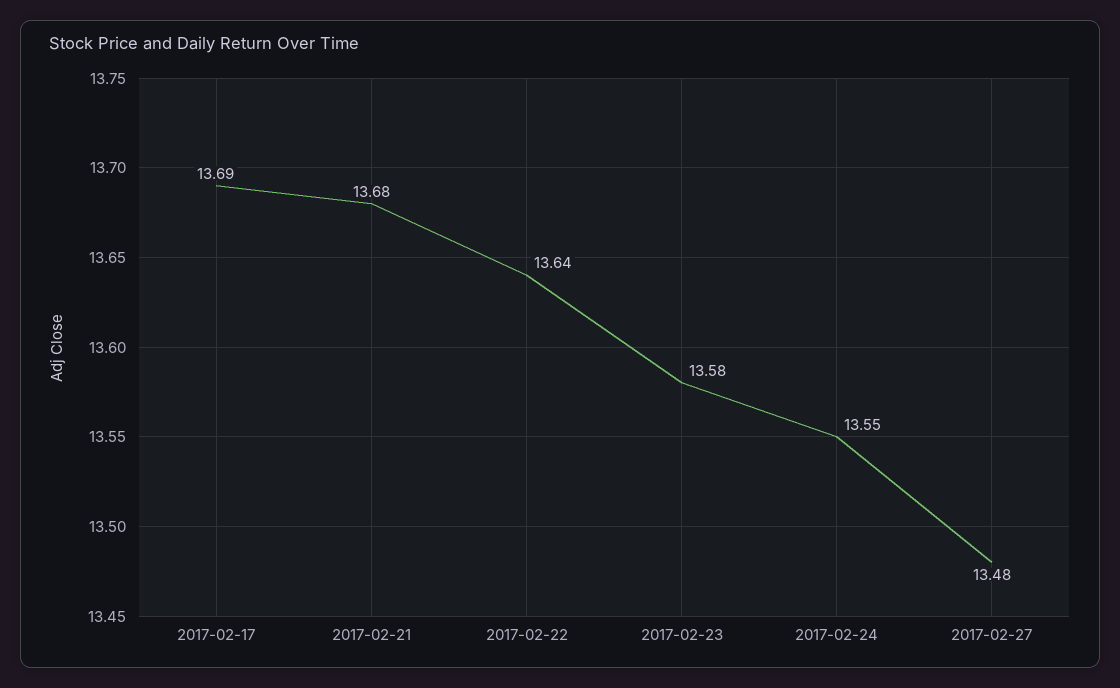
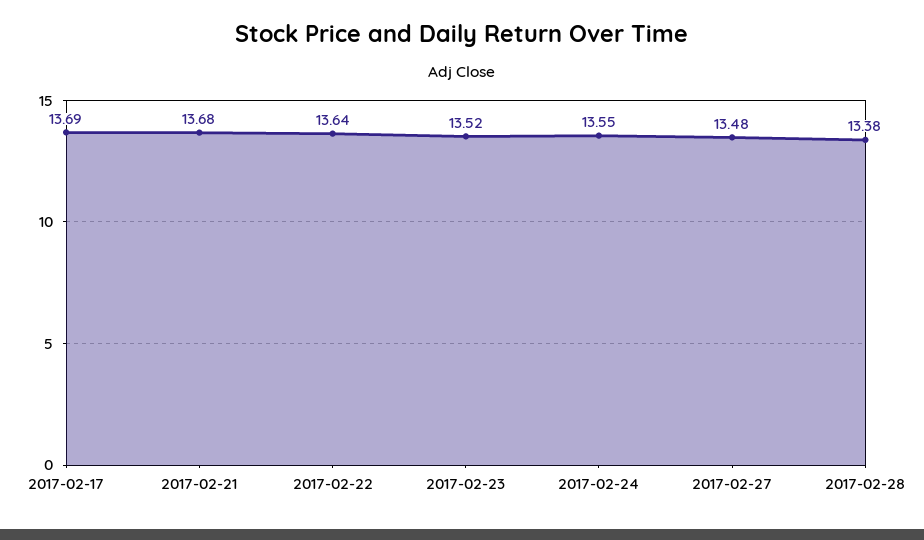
2017-02-23: 13.58 -> 13.52
2017-02-28: none -> 13.38

